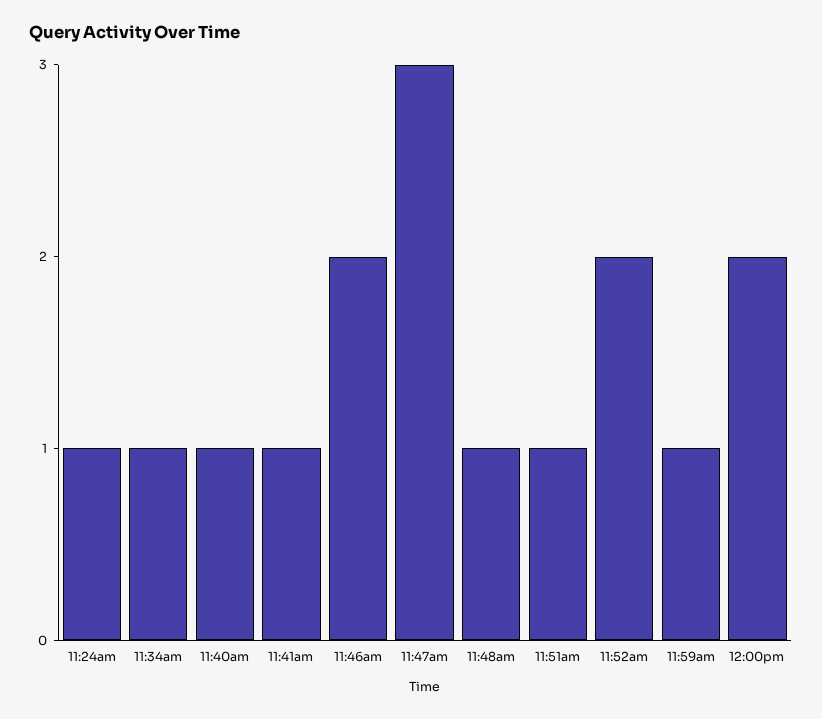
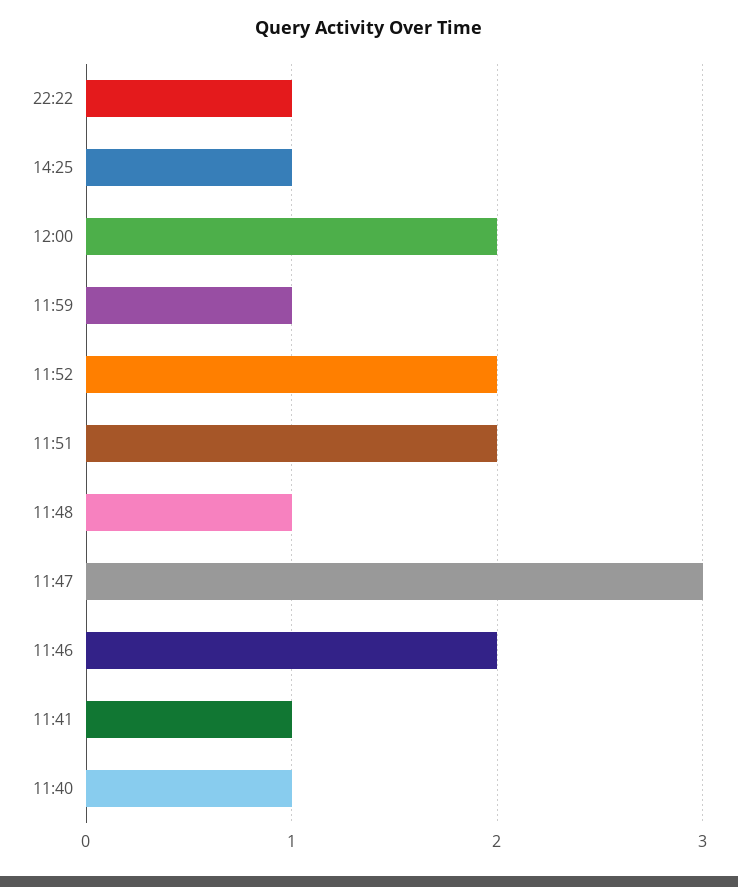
11:24am: 1 -> none
11:34am: 1 -> none
11:51am: 1 -> 2
22:22: none -> 1
14:25: none -> 1

